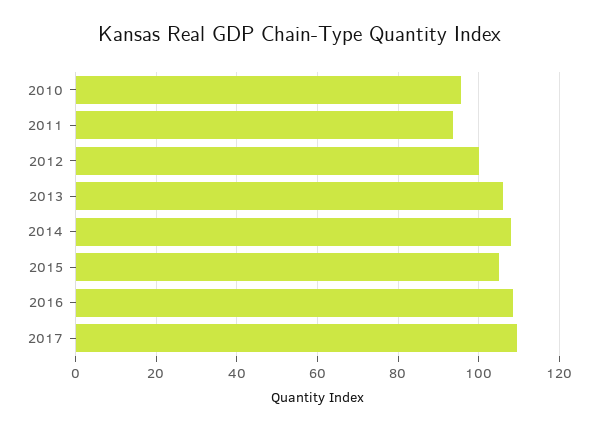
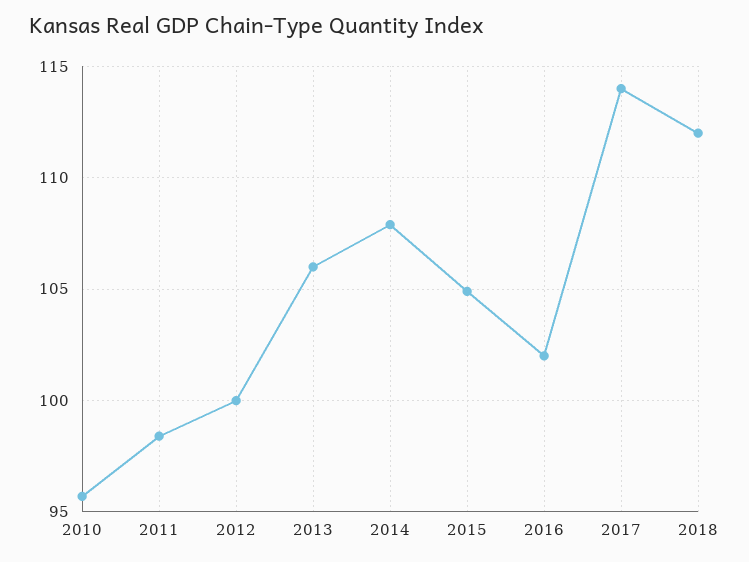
2011: 94 -> 98.5
2016: 108 -> 102
2017: 110 -> 114
2018: none -> 112

